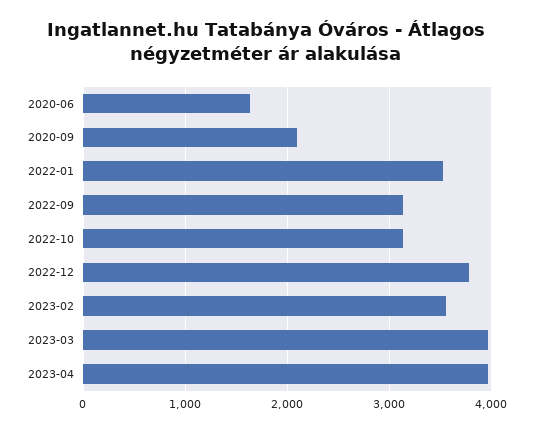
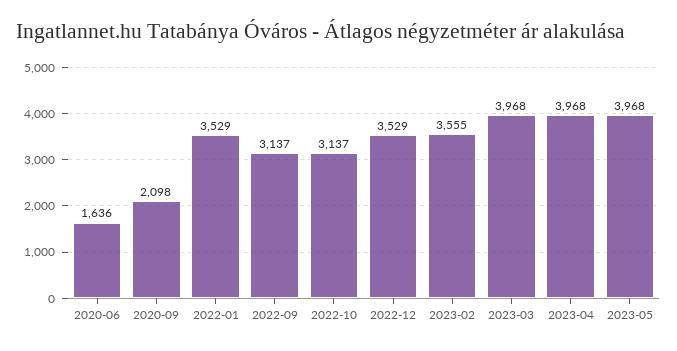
2022-12: 3800 -> 3529
2023-05: none -> 3968

